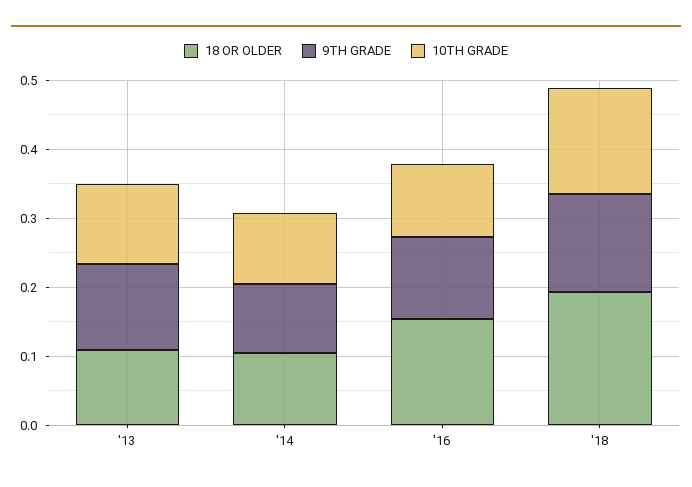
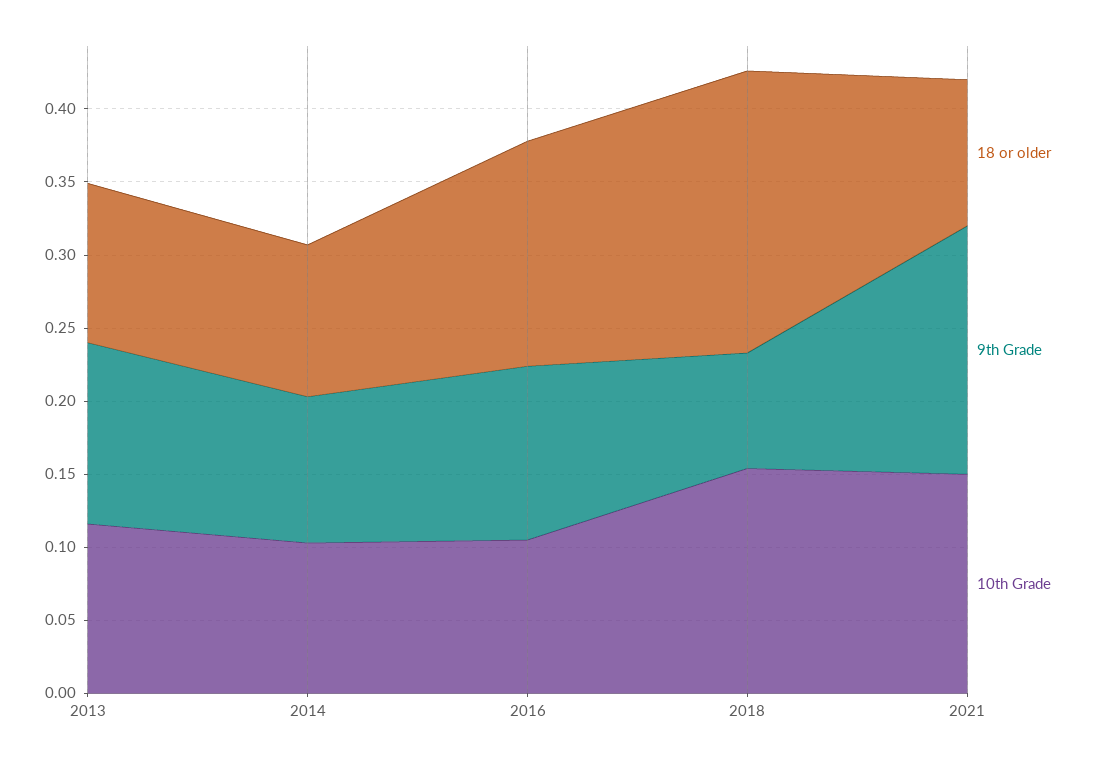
9TH GRADE, '18: 0.14 -> 0.08
18 OR OLDER, 2021: none -> 0.1
9TH GRADE, 2021: none -> 0.17
10TH GRADE, 2021: none -> 0.15

